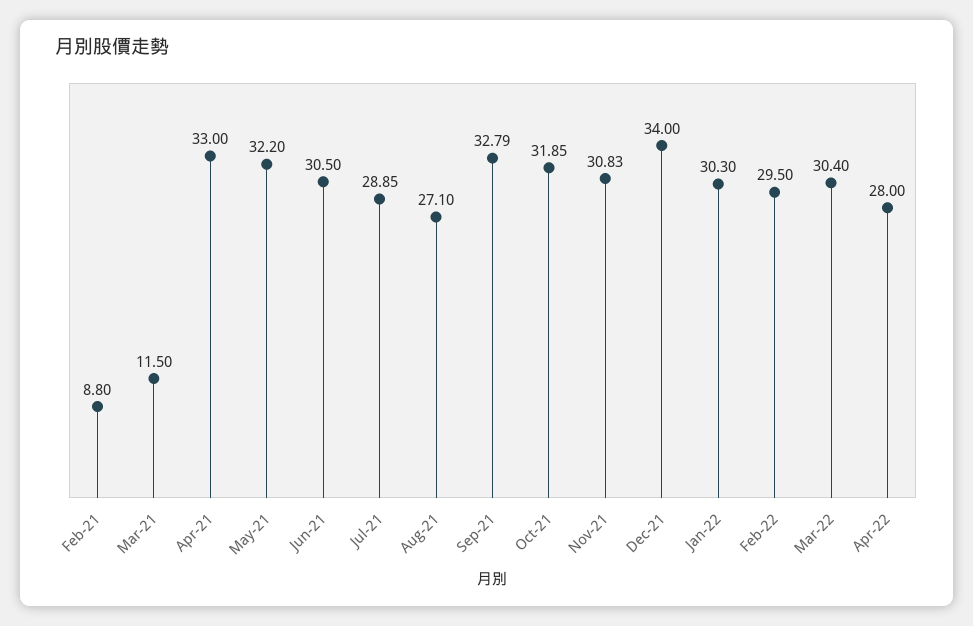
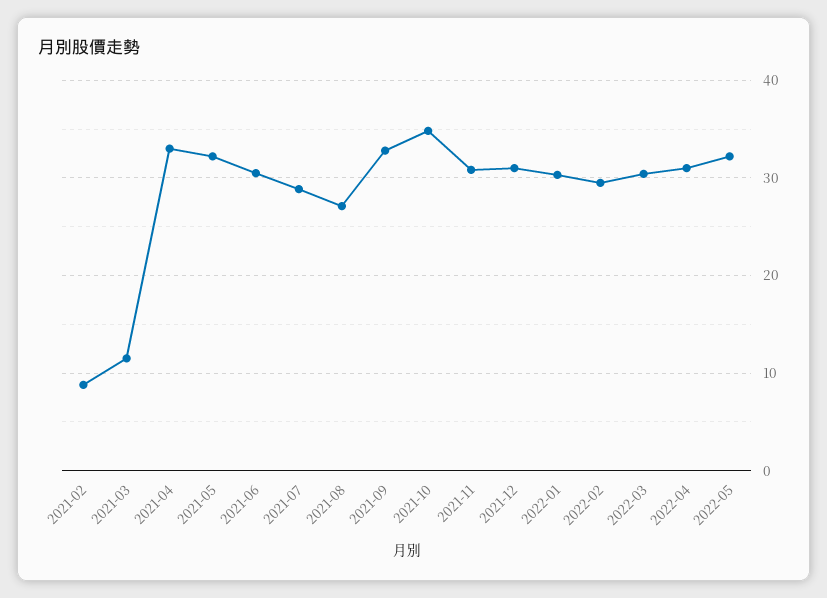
Oct-21: 31.85 -> 35
Dec-21: 34 -> 31
Apr-22: 28 -> 31
2022-05: none -> 32

